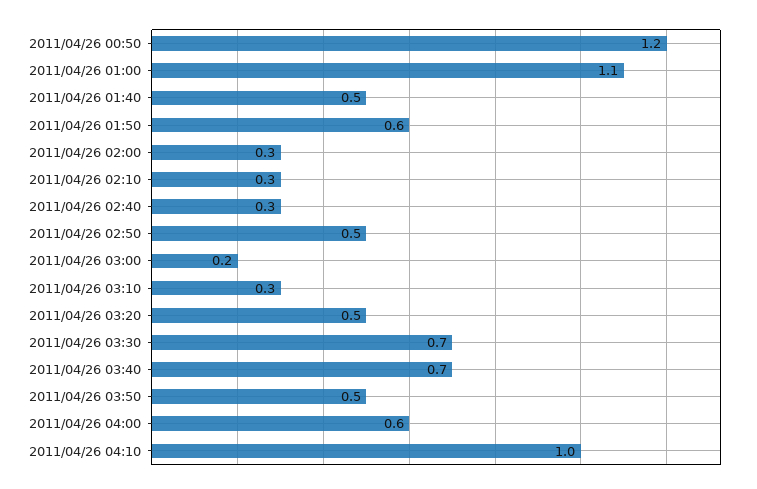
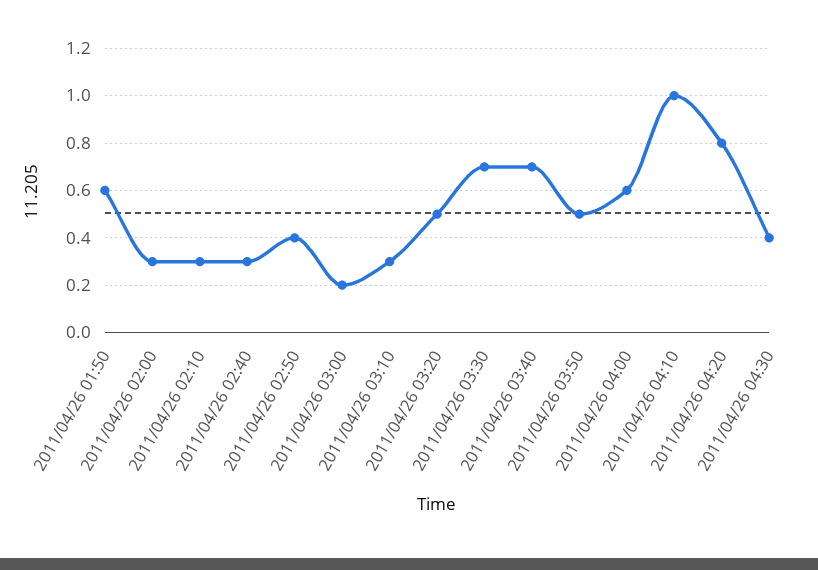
2011/04/26 00:50: 1.2 -> none
2011/04/26 01:00: 1.1 -> none
2011/04/26 01:40: 0.5 -> none
2011/04/26 02:50: 0.5 -> 0.4
2011/04/26 04:20: none -> 0.8
2011/04/26 04:30: none -> 0.4

